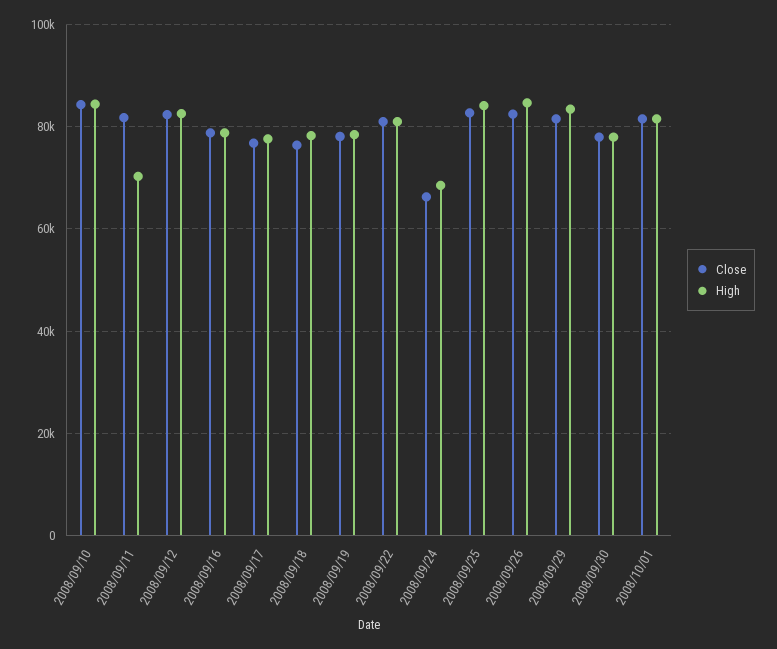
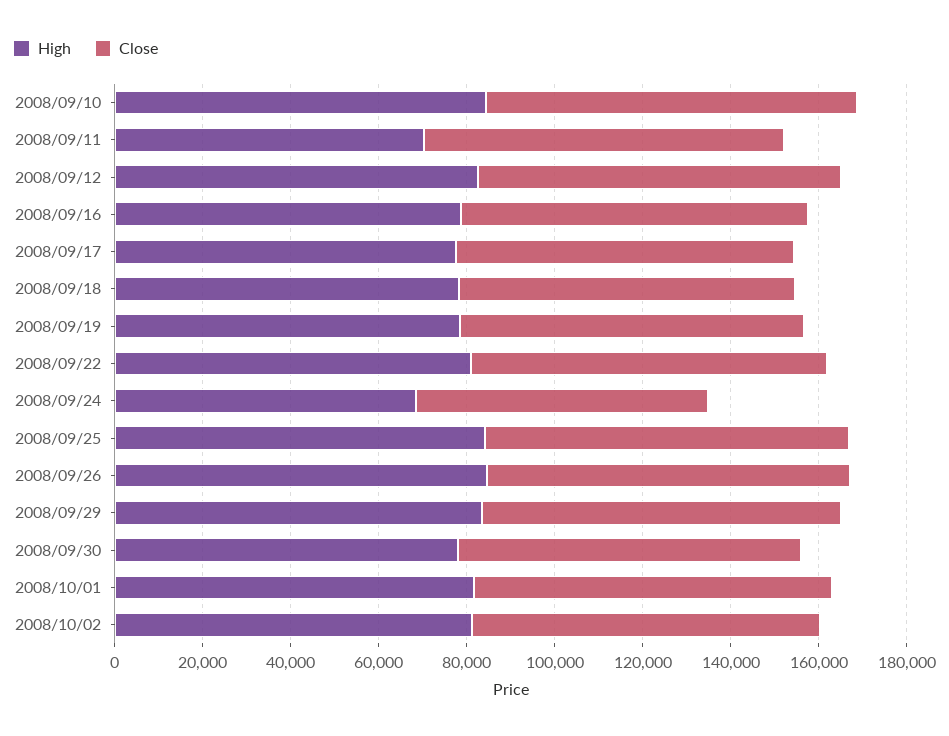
High, 2008/10/02: none -> 80000
Close, 2008/10/02: none -> 80000

